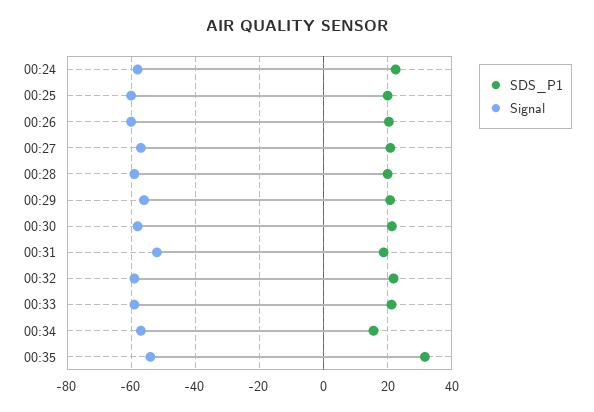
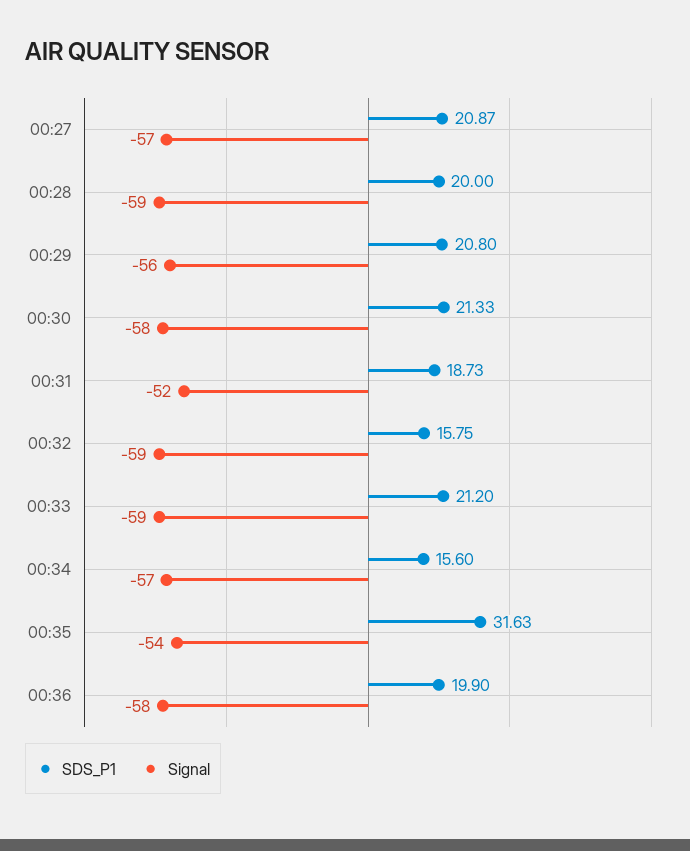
SDS_P1, 00:24: 22 -> none
Signal, 00:24: -58 -> none
SDS_P1, 00:25: 20 -> none
Signal, 00:25: -60 -> none
SDS_P1, 00:26: 20 -> none
Signal, 00:26: -60 -> none
SDS_P1, 00:32: 22 -> 15.75
SDS_P1, 00:36: none -> 19.9
Signal, 00:36: none -> -58

